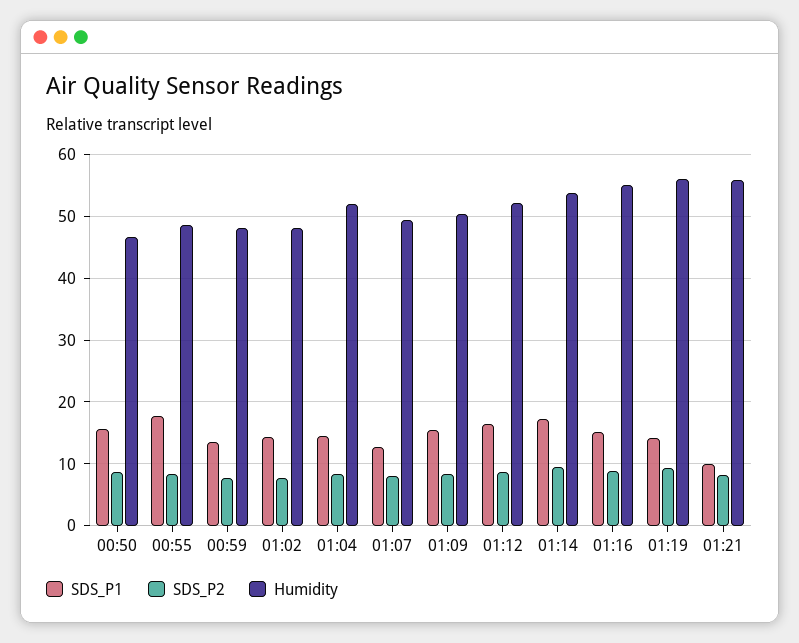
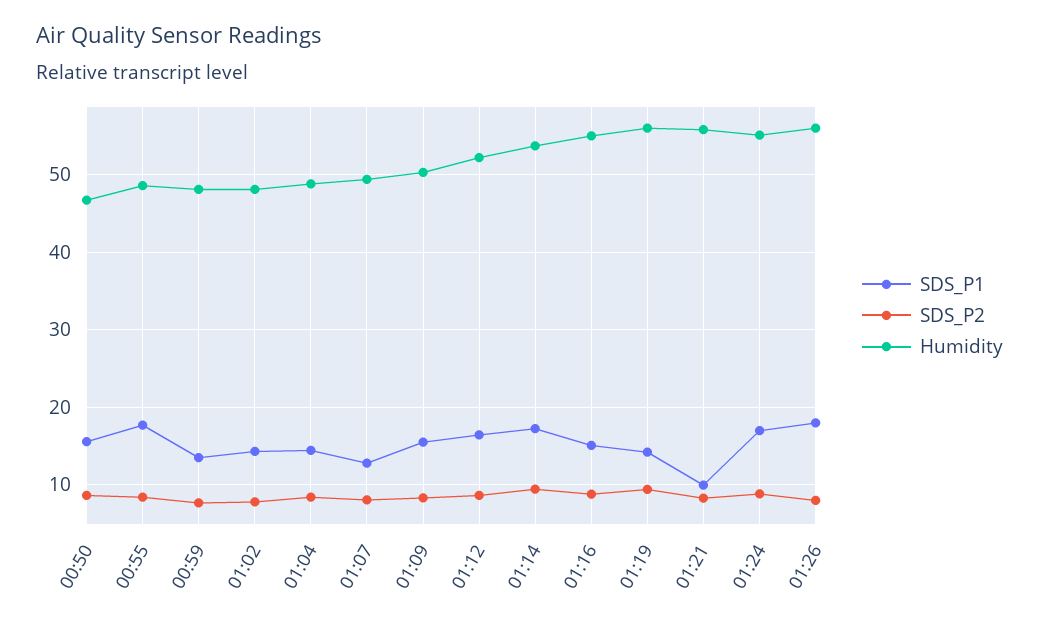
Humidity, 01:04: 52 -> 49
SDS_P1, 01:24: none -> 17
SDS_P2, 01:24: none -> 9
Humidity, 01:24: none -> 55
SDS_P1, 01:26: none -> 18
SDS_P2, 01:26: none -> 8
Humidity, 01:26: none -> 56

